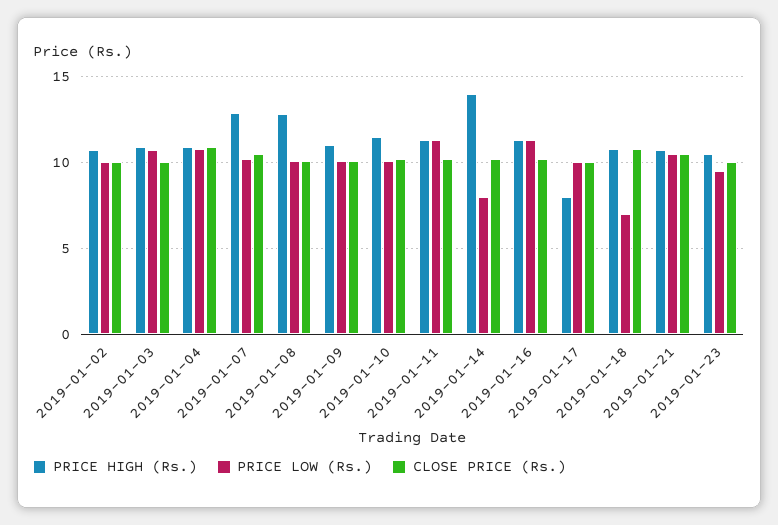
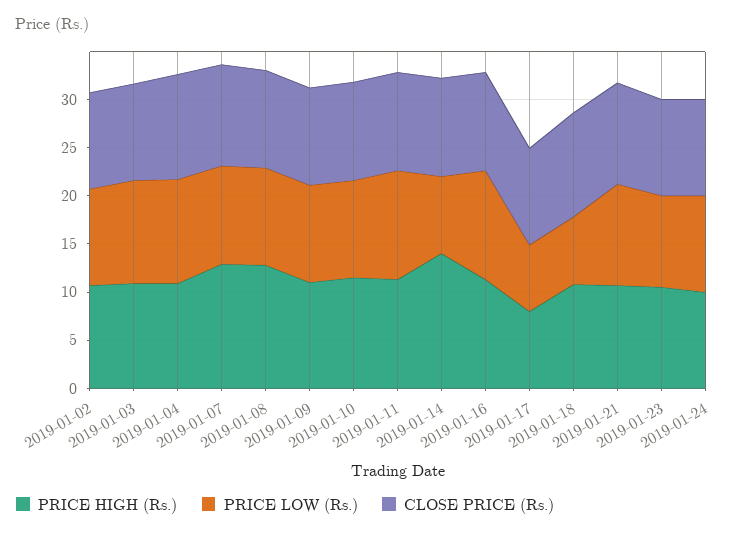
PRICE LOW (Rs.), 2019-01-17: 10 -> 7
PRICE HIGH (Rs.), 2019-01-24: none -> 10
PRICE LOW (Rs.), 2019-01-24: none -> 10
CLOSE PRICE (Rs.), 2019-01-24: none -> 10

